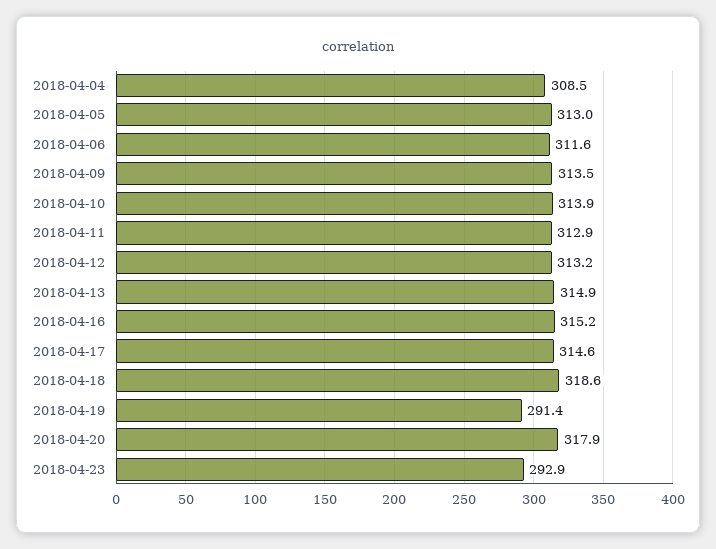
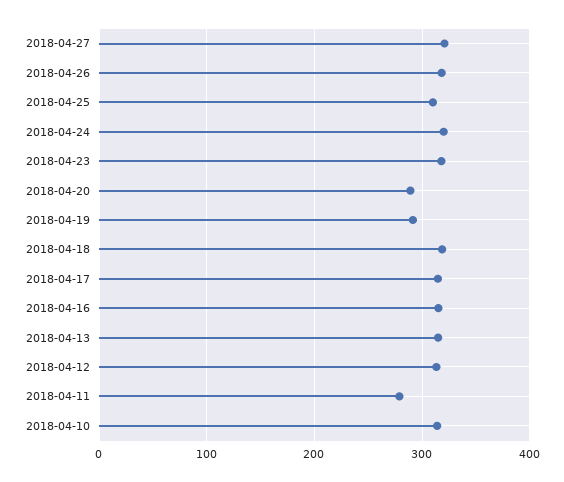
2018-04-04: 308.5 -> none
2018-04-05: 313 -> none
2018-04-06: 311.6 -> none
2018-04-09: 313.5 -> none
2018-04-11: 312.9 -> 280
2018-04-20: 317.9 -> 290
2018-04-23: 292.9 -> 320
2018-04-27: none -> 320
2018-04-26: none -> 320
2018-04-25: none -> 310
2018-04-24: none -> 320

